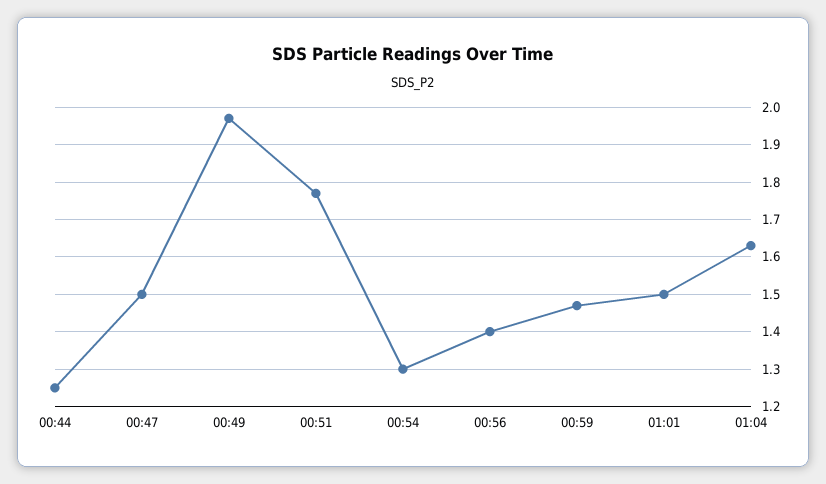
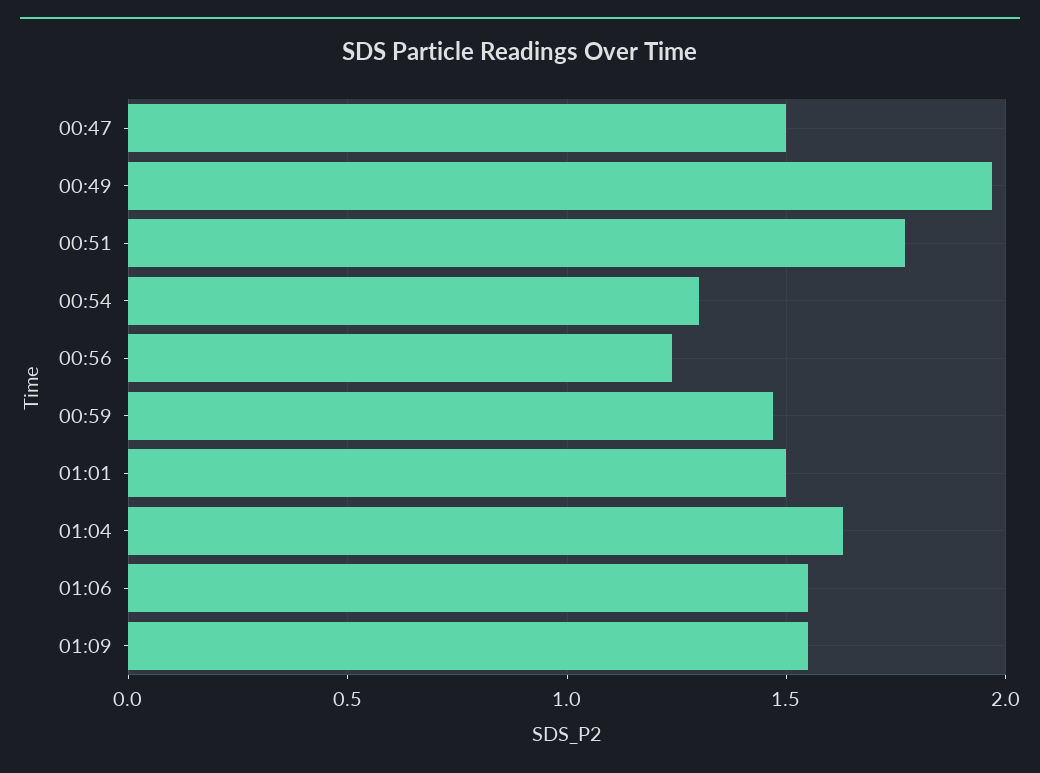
00:44: 1.25 -> none
00:56: 1.4 -> 1.25
01:06: none -> 1.55
01:09: none -> 1.55

